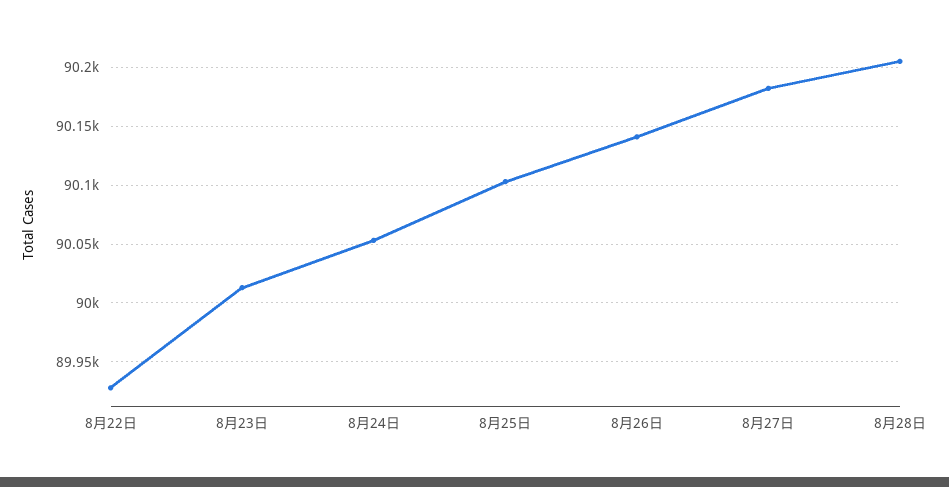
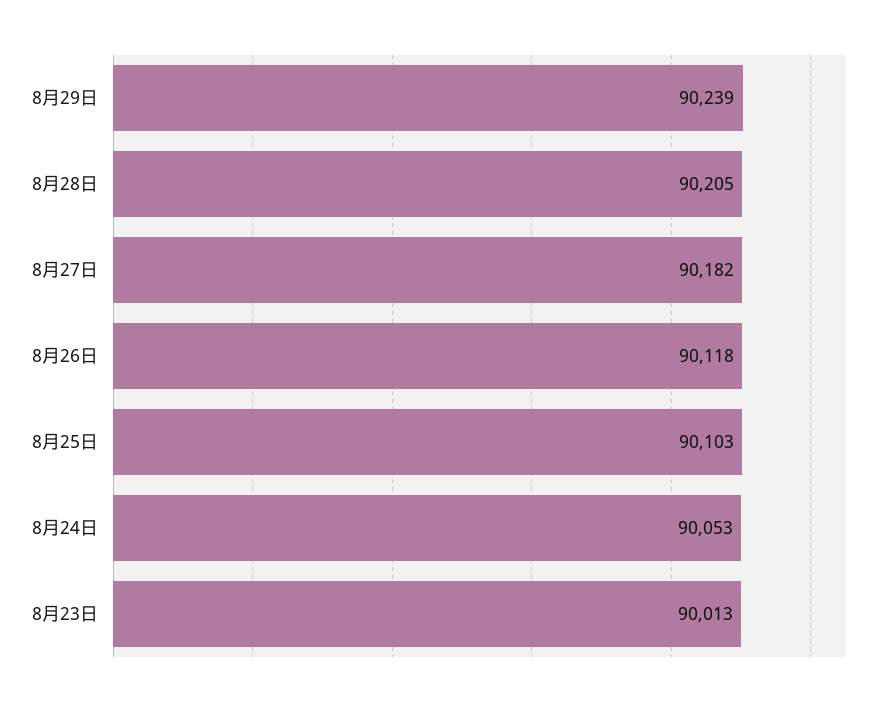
8月22日: 89930 -> none
8月26日: 90140 -> 90118
8月29日: none -> 90239

